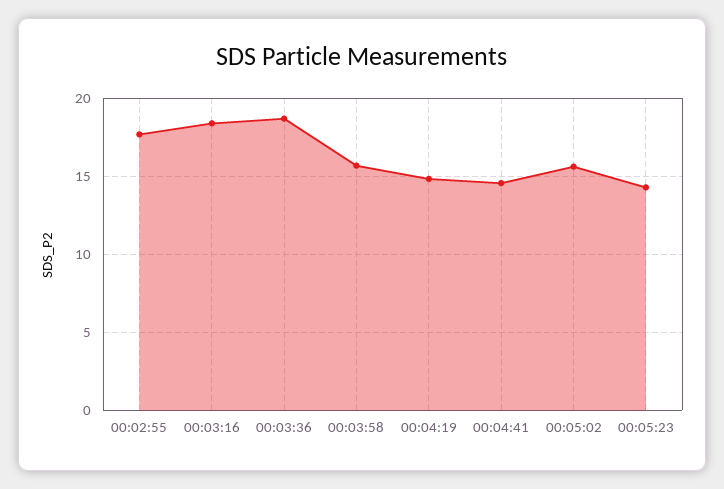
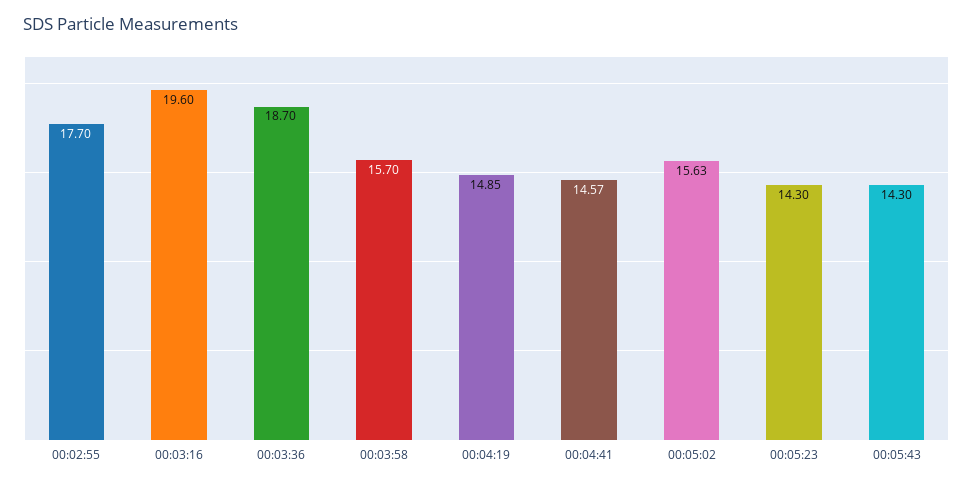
00:03:16: 18.5 -> 19.6
00:05:43: none -> 14.3

